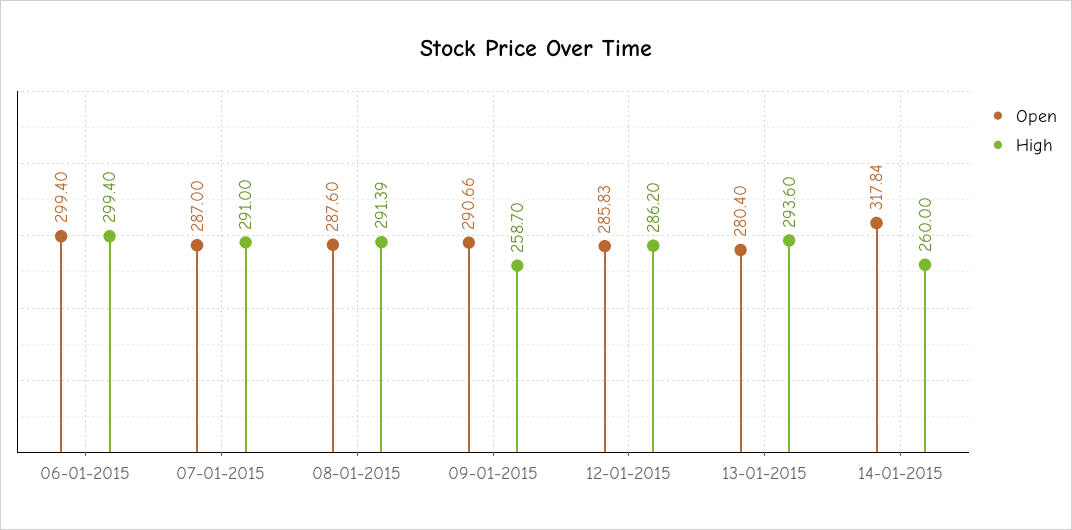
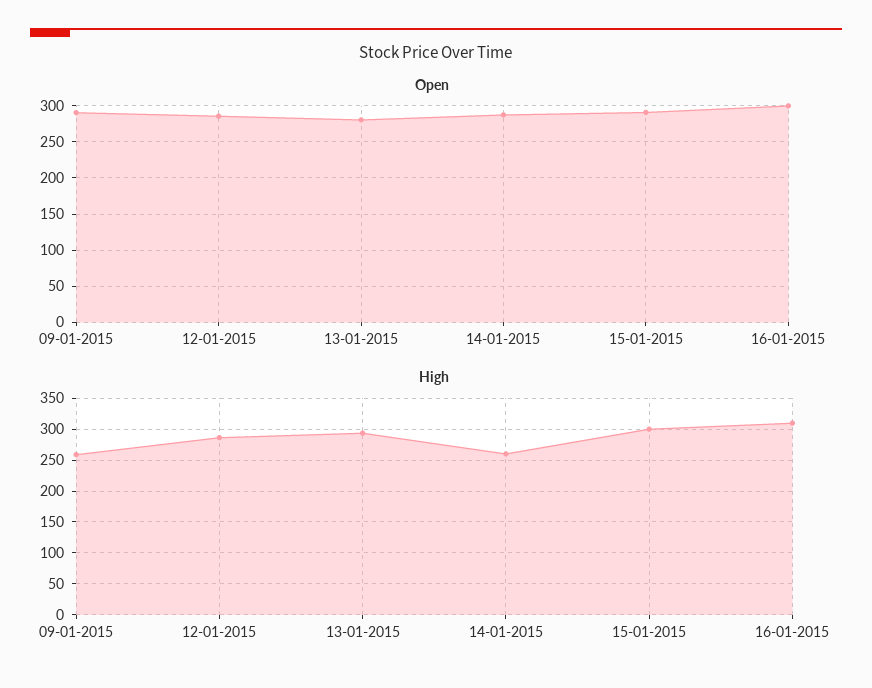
Open, 06-01-2015: 299.4 -> none
High, 06-01-2015: 299.4 -> none
Open, 07-01-2015: 287 -> none
High, 07-01-2015: 291 -> none
Open, 08-01-2015: 287.6 -> none
High, 08-01-2015: 291.39 -> none
Open, 14-01-2015: 317.84 -> 290
Open, 15-01-2015: none -> 290
Open, 16-01-2015: none -> 300
High, 15-01-2015: none -> 300
High, 16-01-2015: none -> 310

